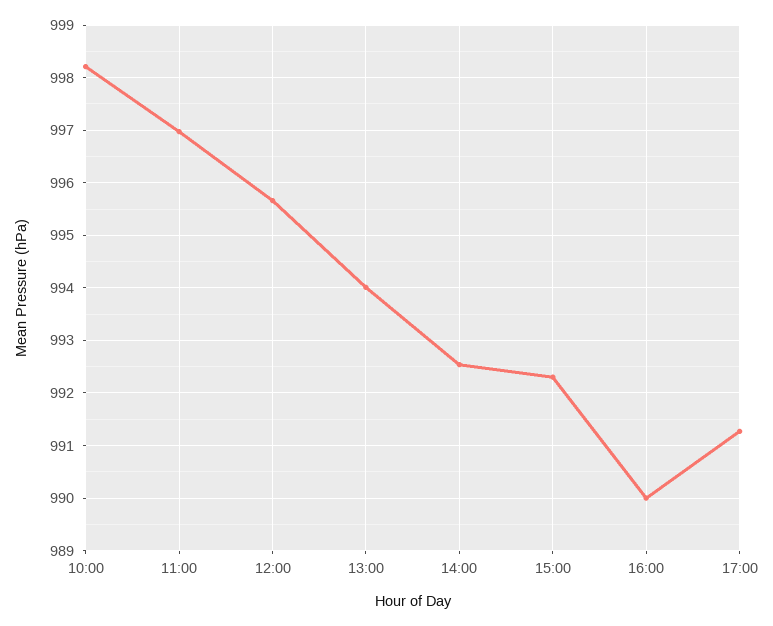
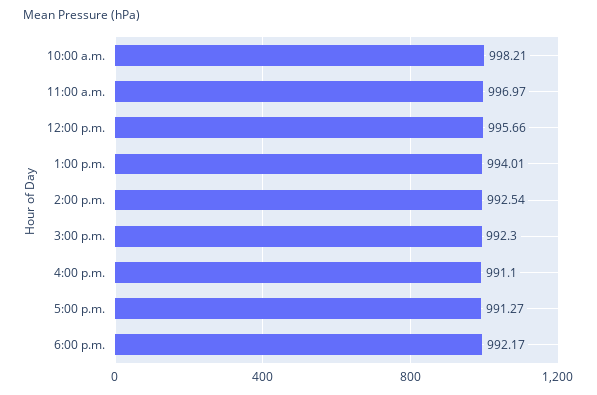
16:00: 990 -> 991.1
6:00 p.m.: none -> 992.17

